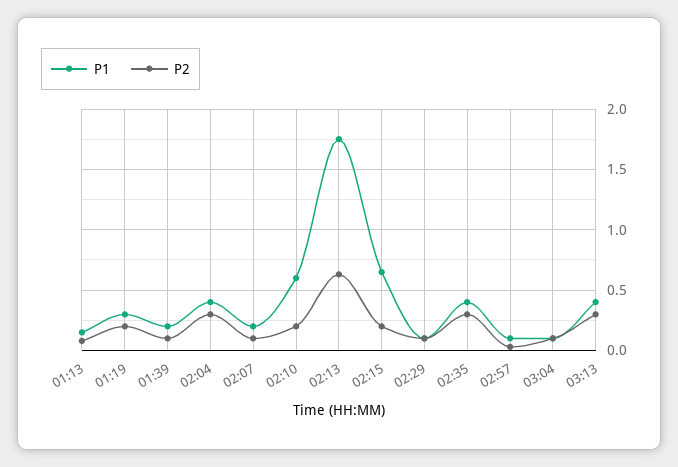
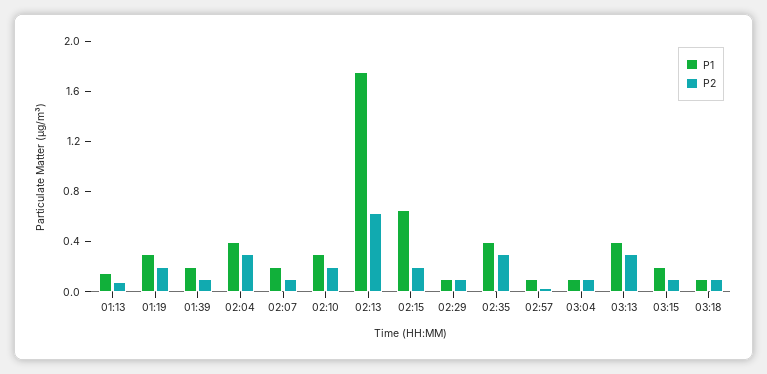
P1, 02:10: 0.6 -> 0.3
P1, 03:15: none -> 0.2
P2, 03:15: none -> 0.1
P1, 03:18: none -> 0.1
P2, 03:18: none -> 0.1

